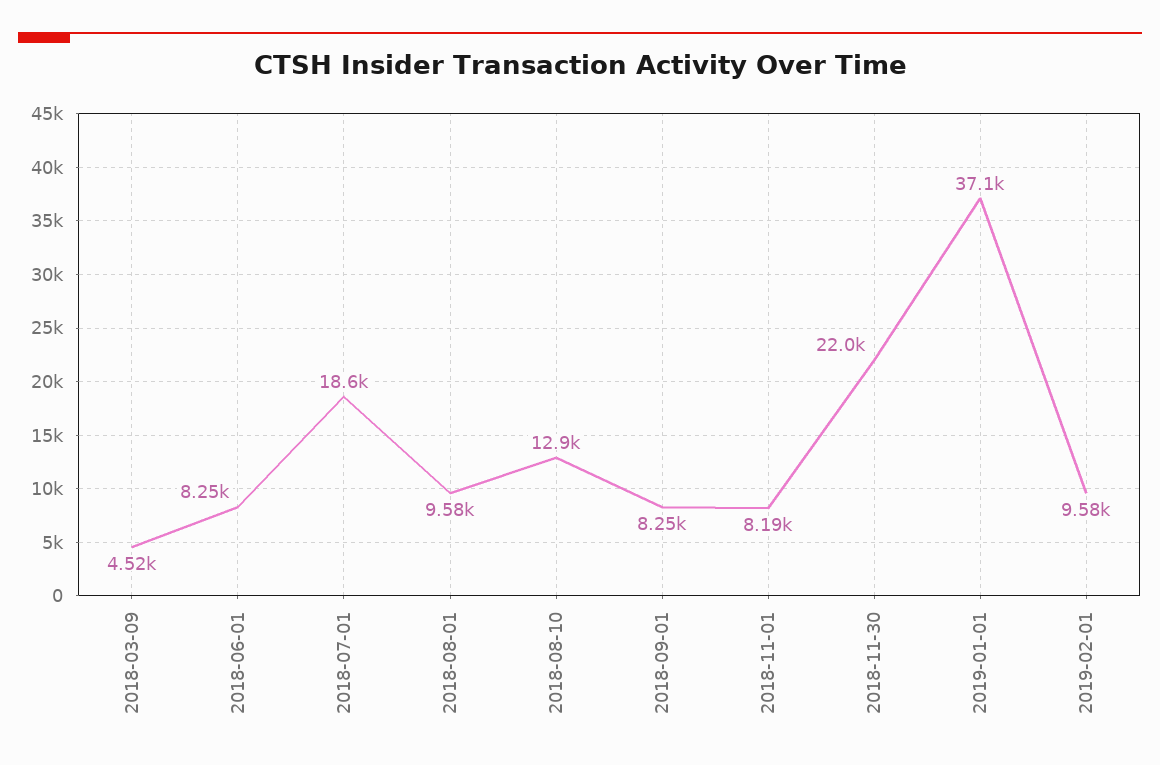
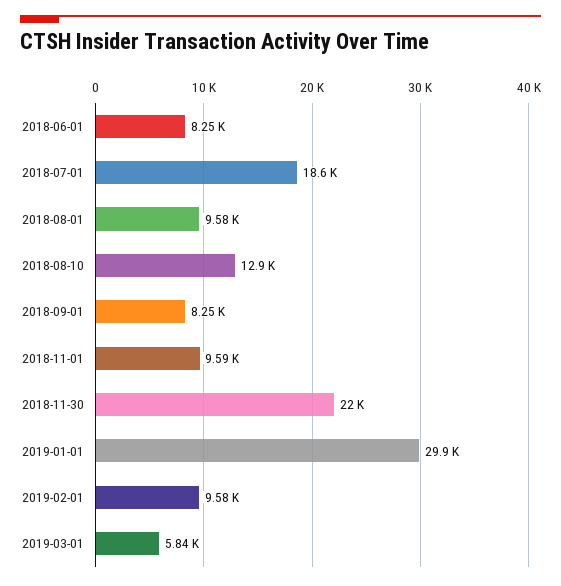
2018-03-09: 4520 -> none
2018-11-01: 8190 -> 9590
2019-01-01: 37100 -> 29900
2019-03-01: none -> 5840

